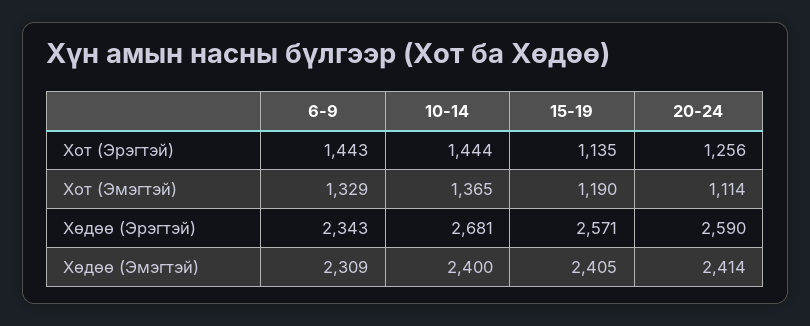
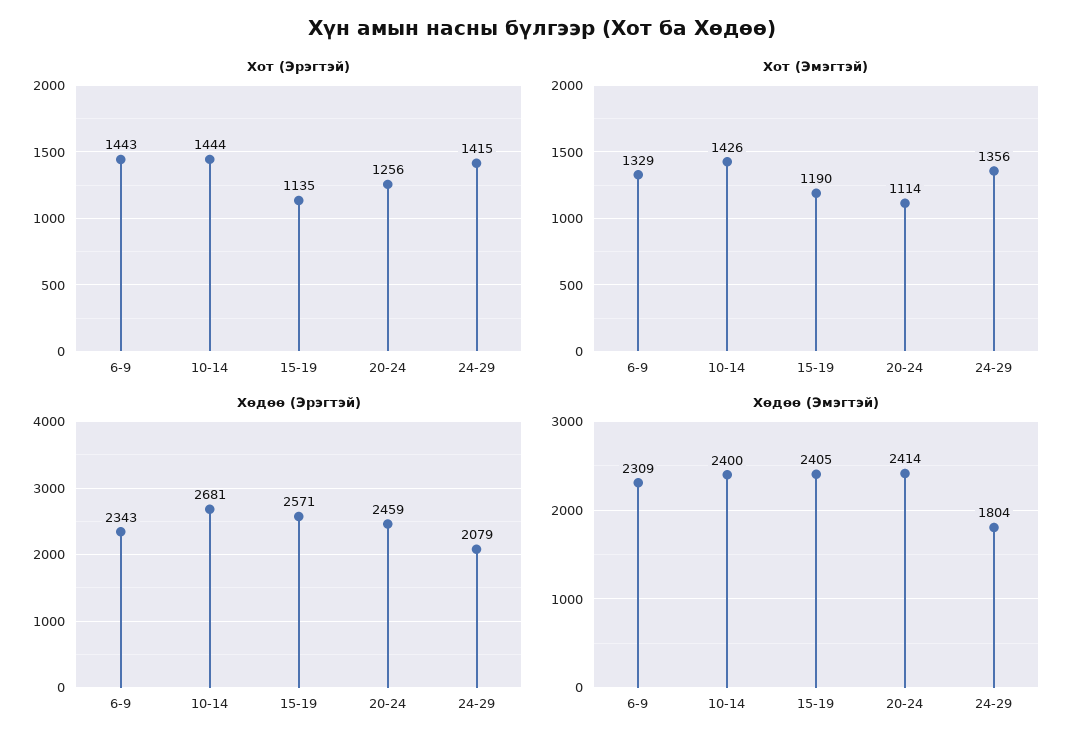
Хот (Эмэгтэй), 10-14: 1365 -> 1426
Хөдөө (Эрэгтэй), 20-24: 2590 -> 2459
Хот (Эрэгтэй), 24-29: none -> 1415
Хот (Эмэгтэй), 24-29: none -> 1356
Хөдөө (Эрэгтэй), 24-29: none -> 2079
Хөдөө (Эмэгтэй), 24-29: none -> 1804

